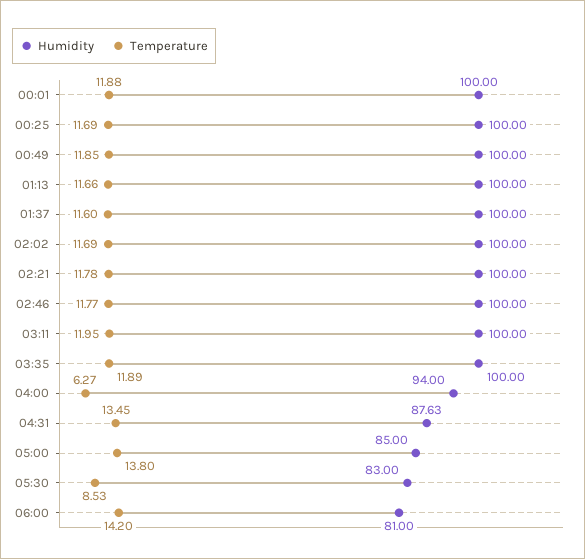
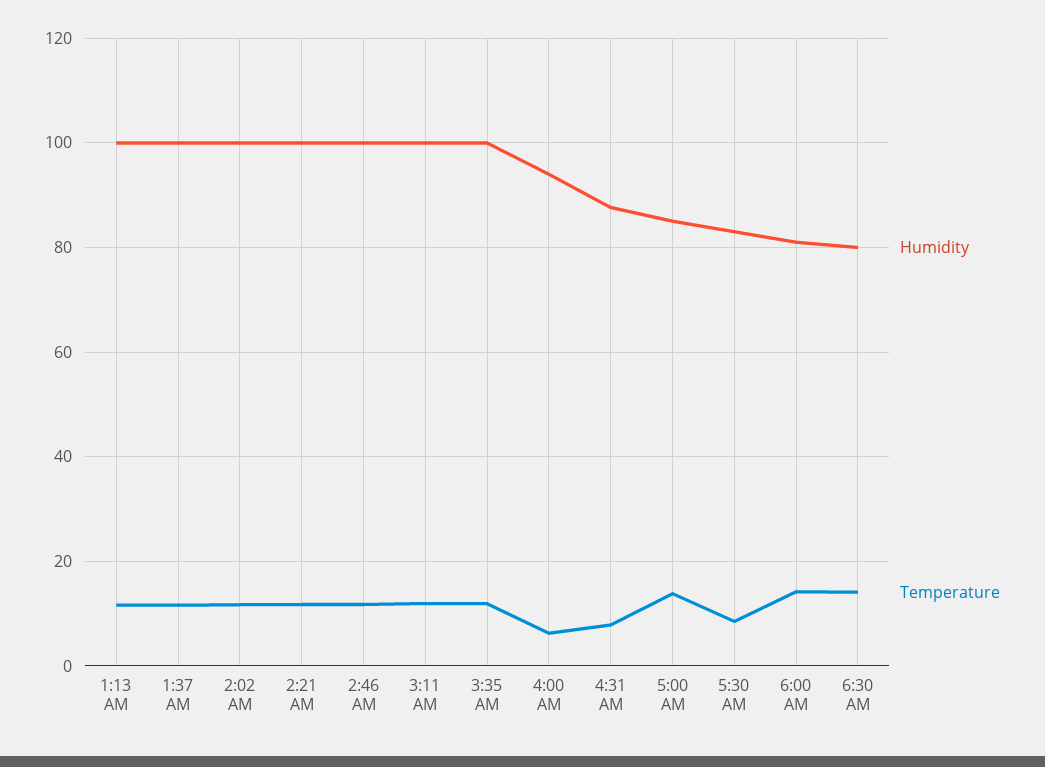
Humidity, 00:01: 100 -> none
Temperature, 00:01: 11.88 -> none
Humidity, 00:25: 100 -> none
Temperature, 00:25: 11.69 -> none
Humidity, 00:49: 100 -> none
Temperature, 00:49: 11.85 -> none
Temperature, 04:31: 13.45 -> 8
Humidity, 6:30 AM: none -> 80
Temperature, 6:30 AM: none -> 14

